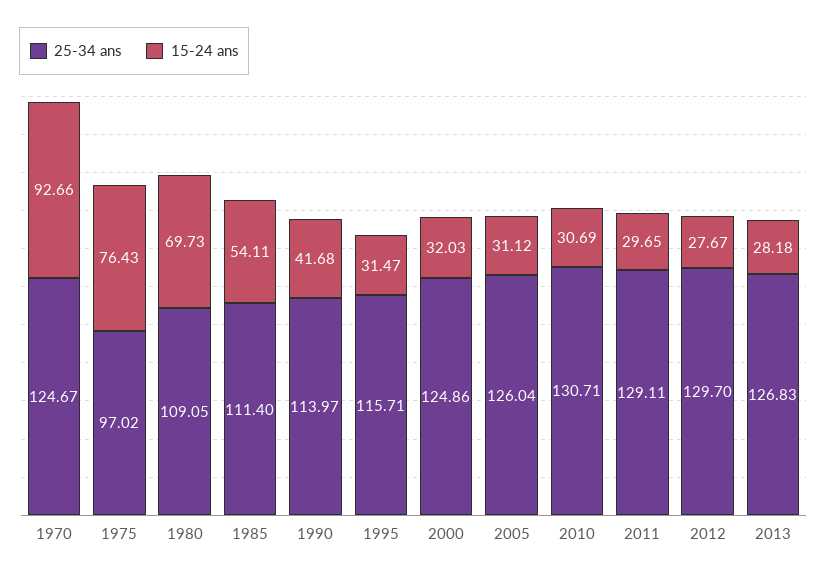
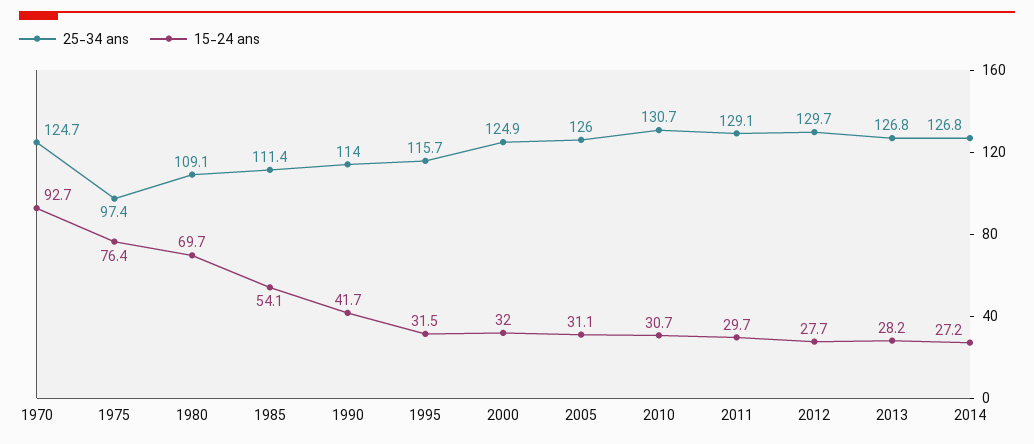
25-34 ans, 1975: 97.02 -> 97.4
25-34 ans, 2014: none -> 126.8
15-24 ans, 2014: none -> 27.2

